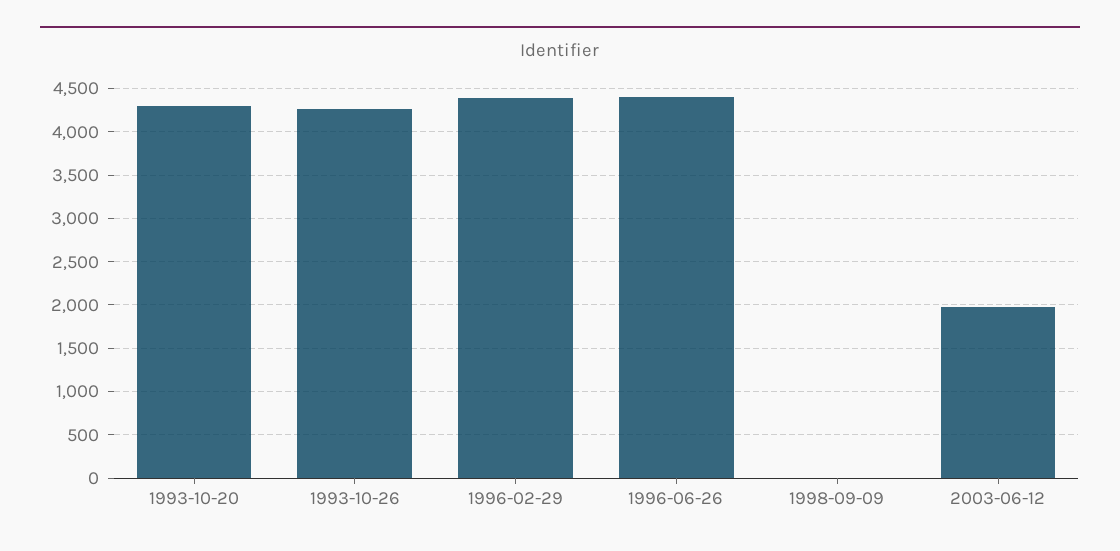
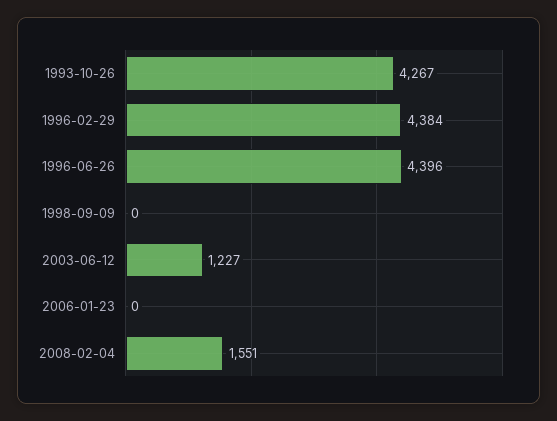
1993-10-20: 4300 -> none
2003-06-12: 2000 -> 1227
2006-01-23: none -> 0
2008-02-04: none -> 1551

